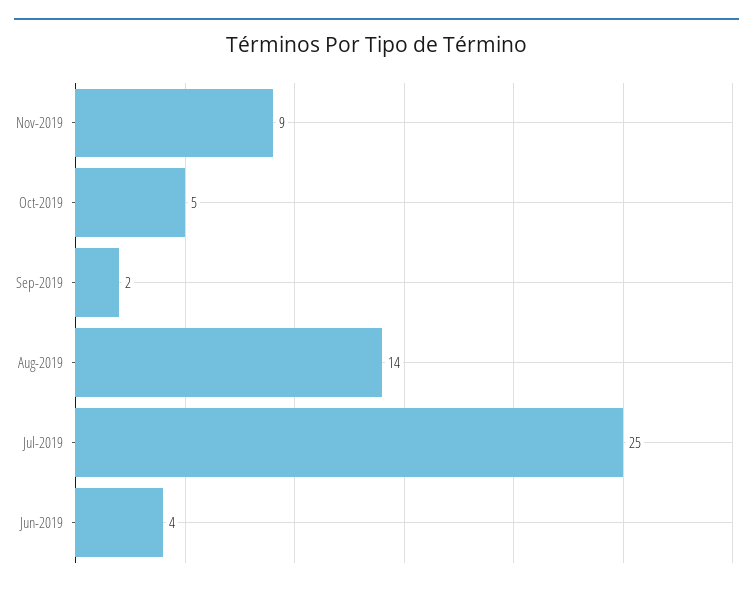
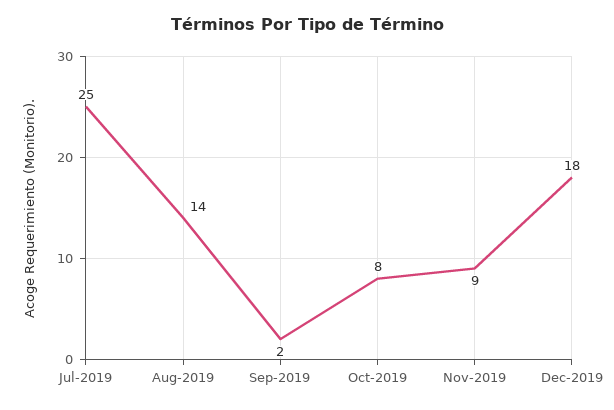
Oct-2019: 5 -> 8
Jun-2019: 4 -> none
Dec-2019: none -> 18

